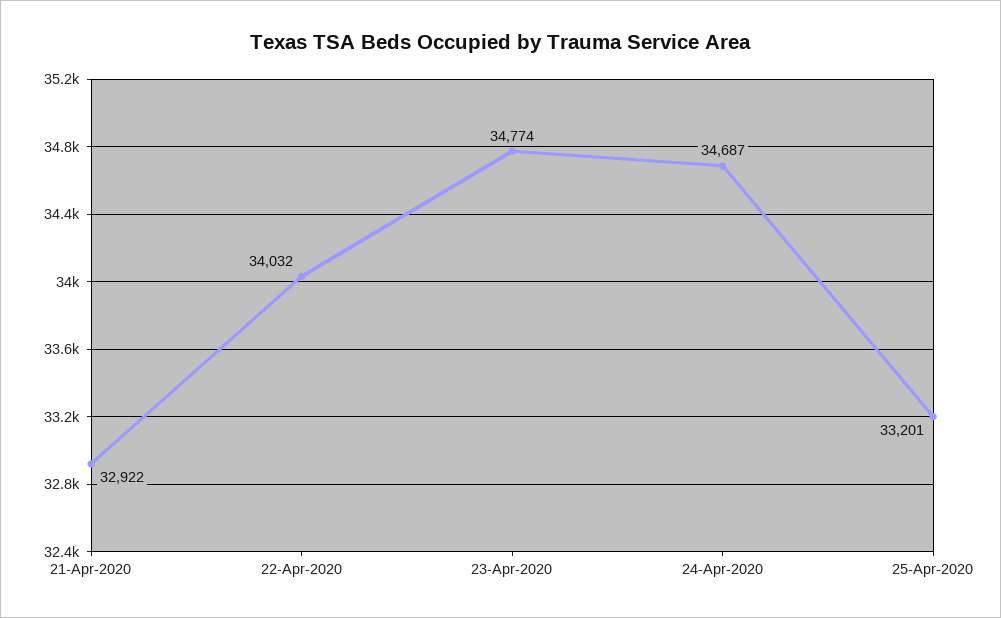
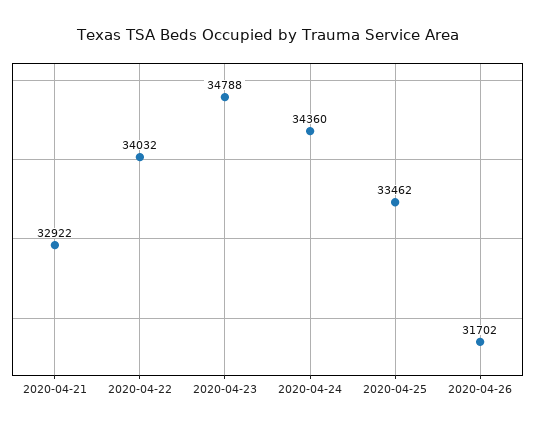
23-Apr-2020: 34774 -> 34788
24-Apr-2020: 34687 -> 34360
25-Apr-2020: 33201 -> 33462
2020-04-26: none -> 31702

